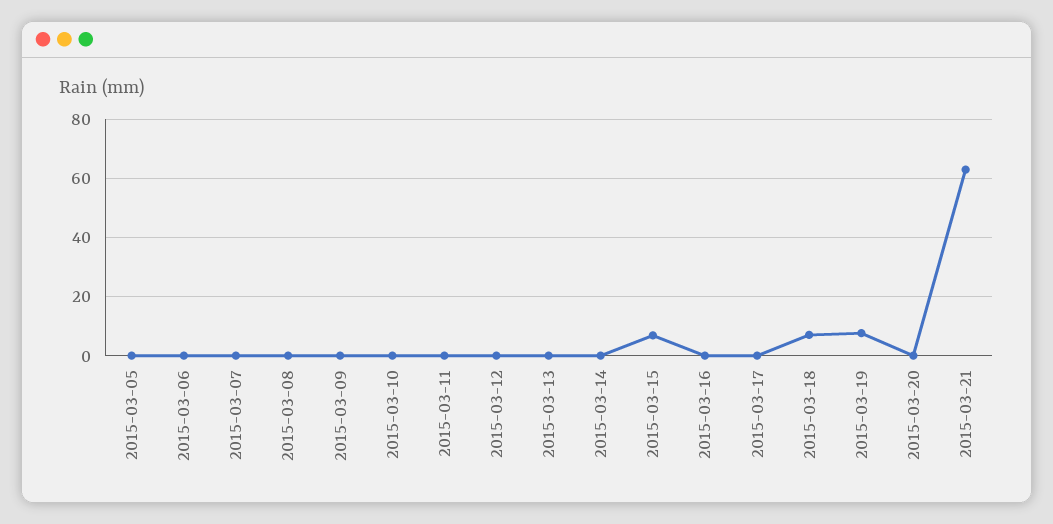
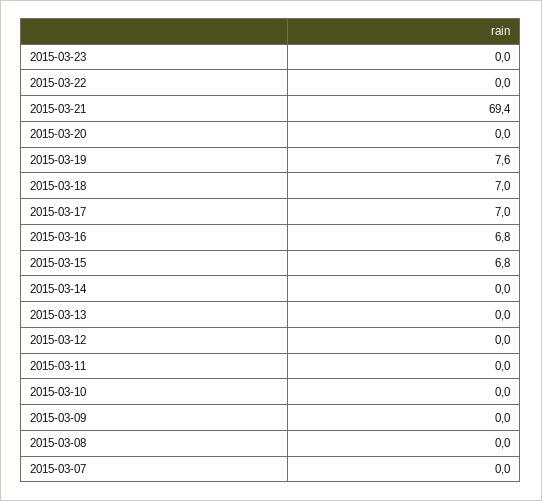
2015-03-05: 0 -> none
2015-03-06: 0 -> none
2015-03-16: 0 -> 6.8
2015-03-17: 0 -> 7
2015-03-21: 62.5 -> 69.4
2015-03-23: none -> 0
2015-03-22: none -> 0

